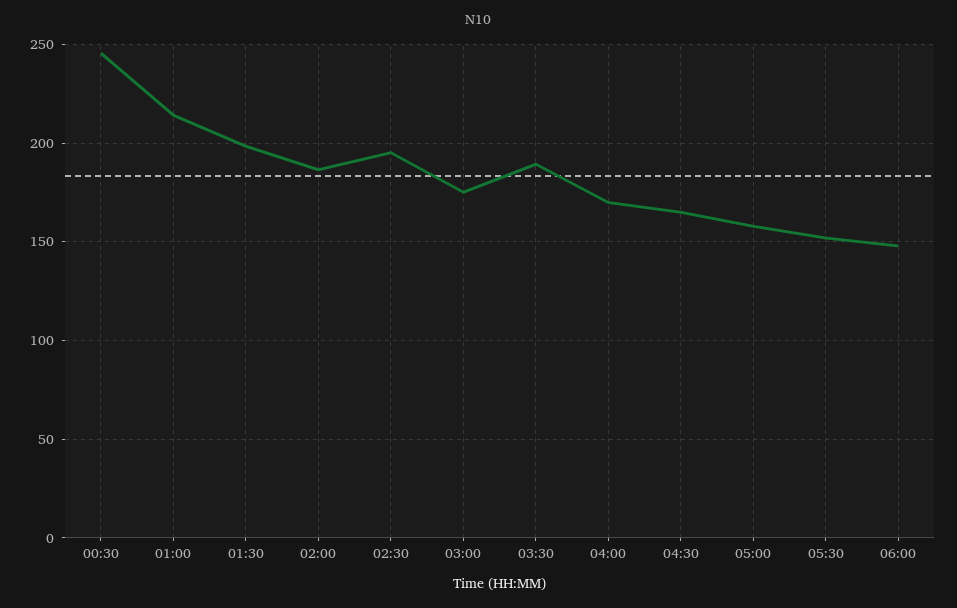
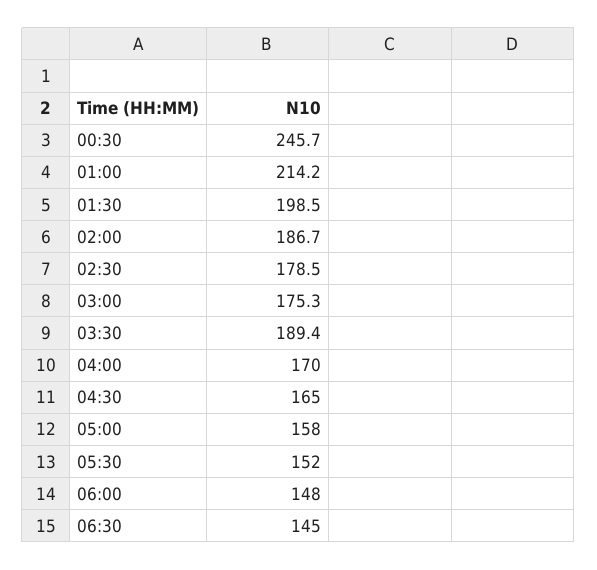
02:30: 195 -> 178.5
06:30: none -> 145

